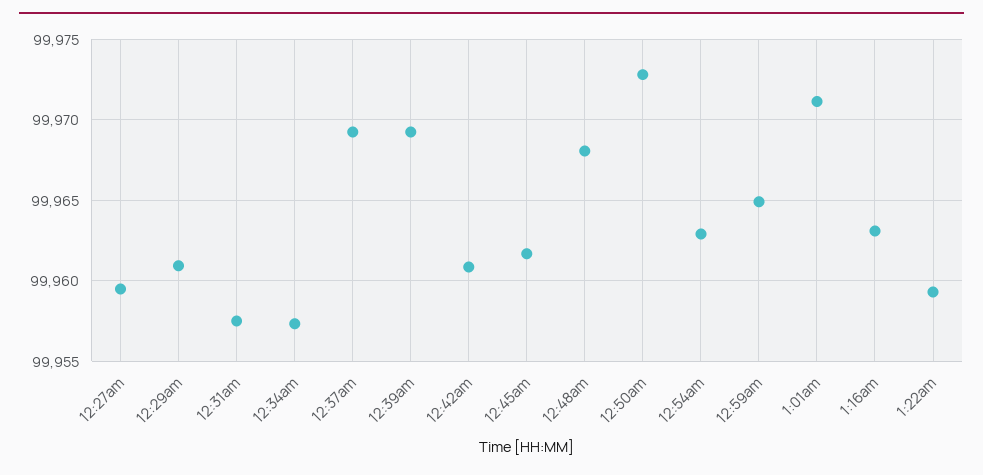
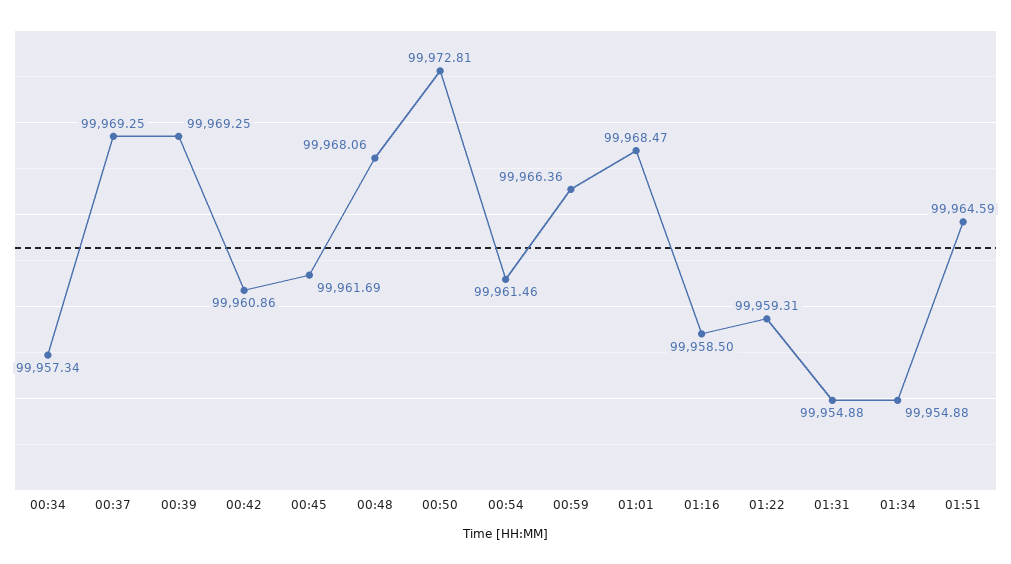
12:27am: 99959.5 -> none
12:29am: 99961 -> none
12:31am: 99957.5 -> none
12:54am: 99963 -> 99961.46
12:59am: 99965 -> 99966.36
1:01am: 99971 -> 99968.47
1:16am: 99963 -> 99958.5
01:31: none -> 99954.88
01:34: none -> 99954.88
01:51: none -> 99964.59

